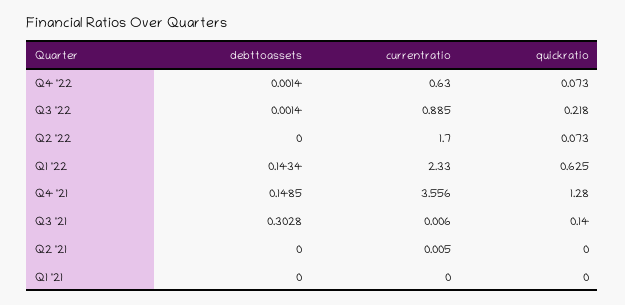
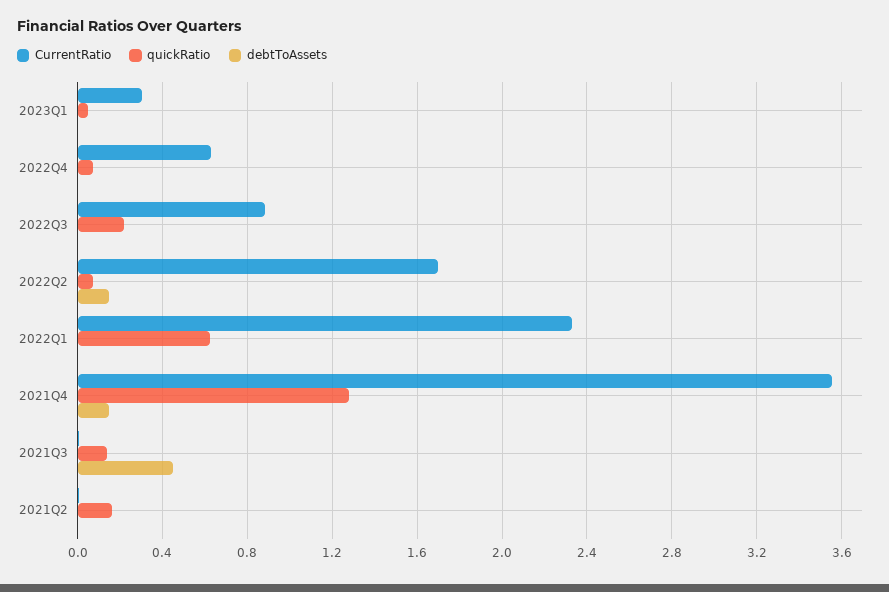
debttoassets, Q2 '22: 0 -> 0.15
debttoassets, Q1 '22: 0.1434 -> 0
debttoassets, Q3 '21: 0.3028 -> 0.45
quickratio, Q2 '21: 0 -> 0.15
debttoassets, Q1 '21: 0 -> none
currentratio, Q1 '21: 0 -> none
quickratio, Q1 '21: 0 -> none
currentratio, 2023Q1: none -> 0.3
quickratio, 2023Q1: none -> 0.05
debttoassets, 2023Q1: none -> 0

